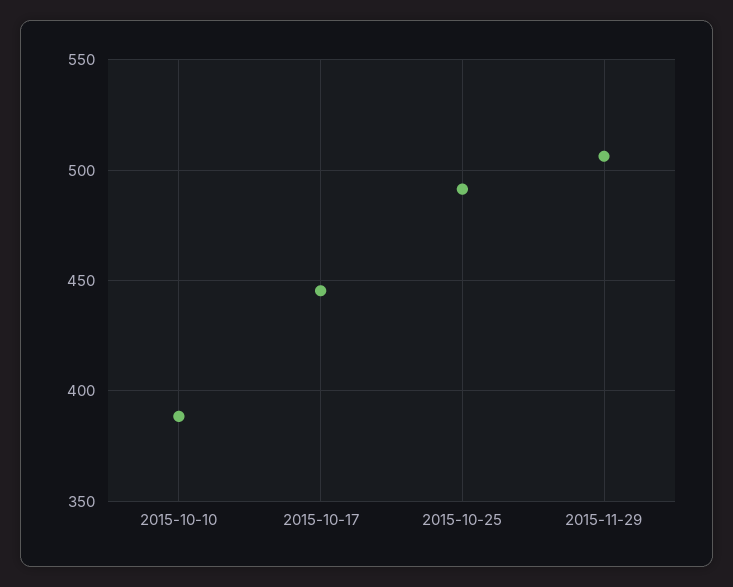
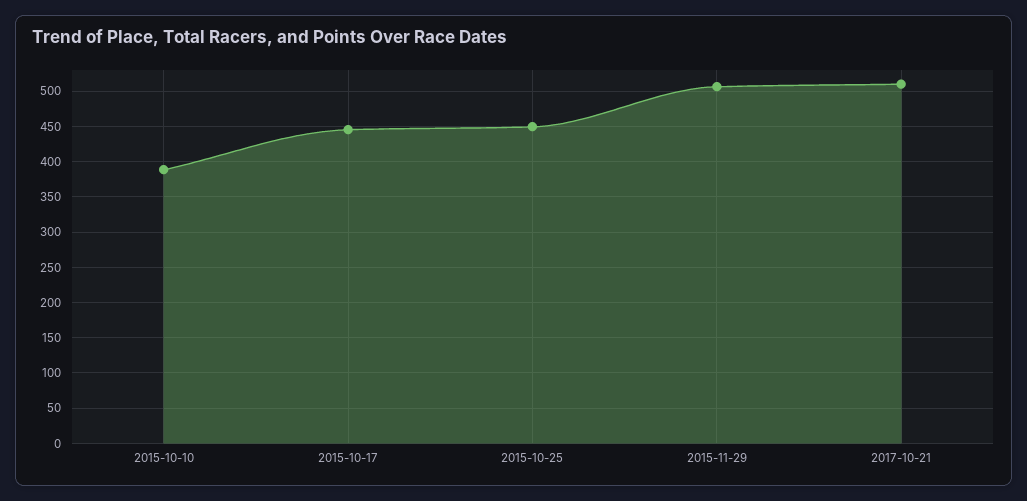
2015-10-25: 490 -> 450
2017-10-21: none -> 510

